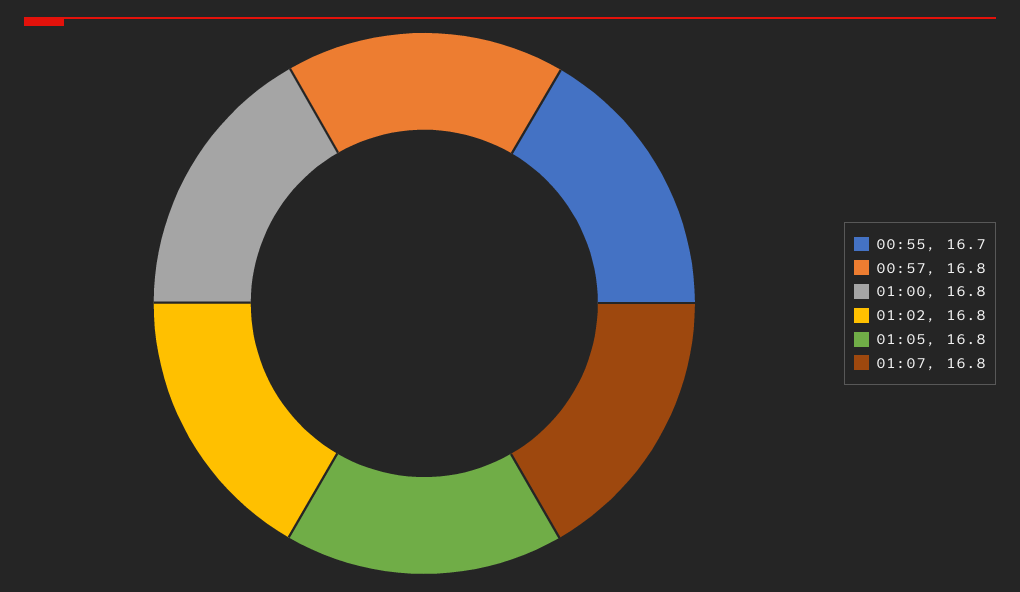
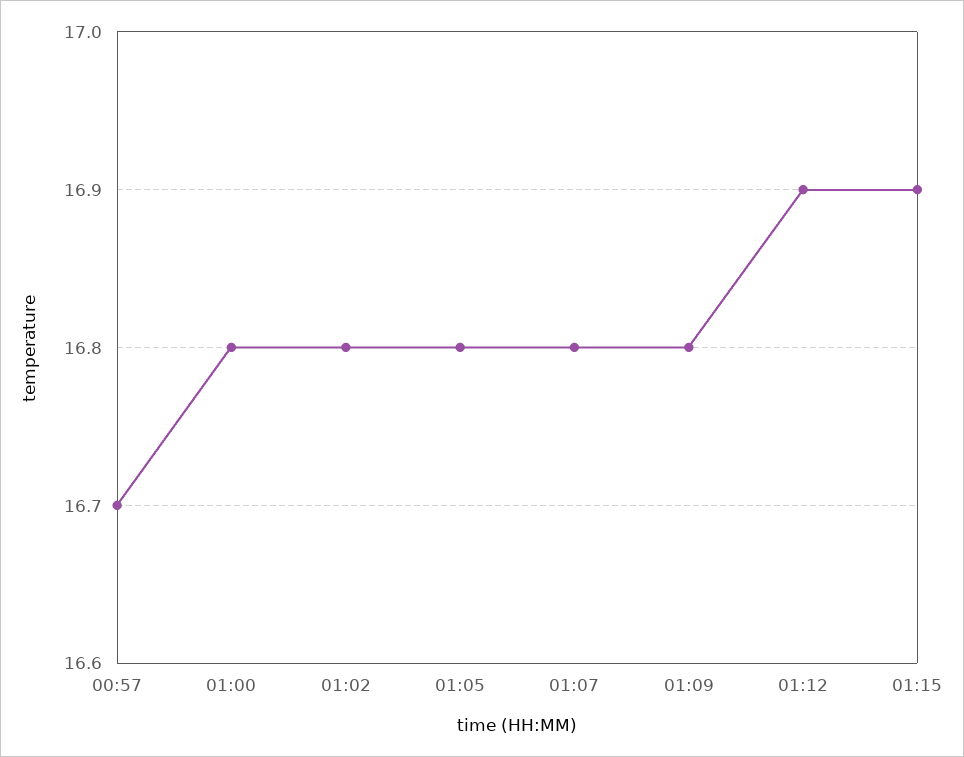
00:55: 16.7 -> none
00:57: 16.8 -> 16.7
01:09: none -> 16.8
01:12: none -> 16.9
01:15: none -> 16.9

